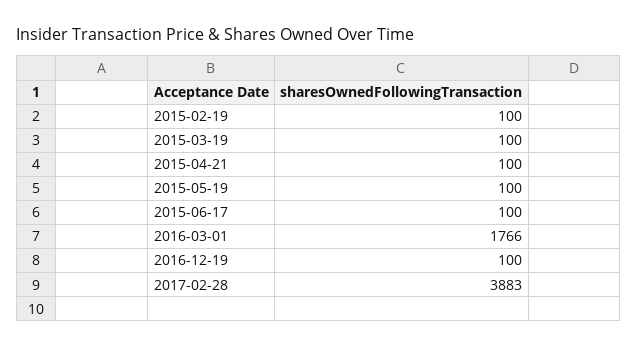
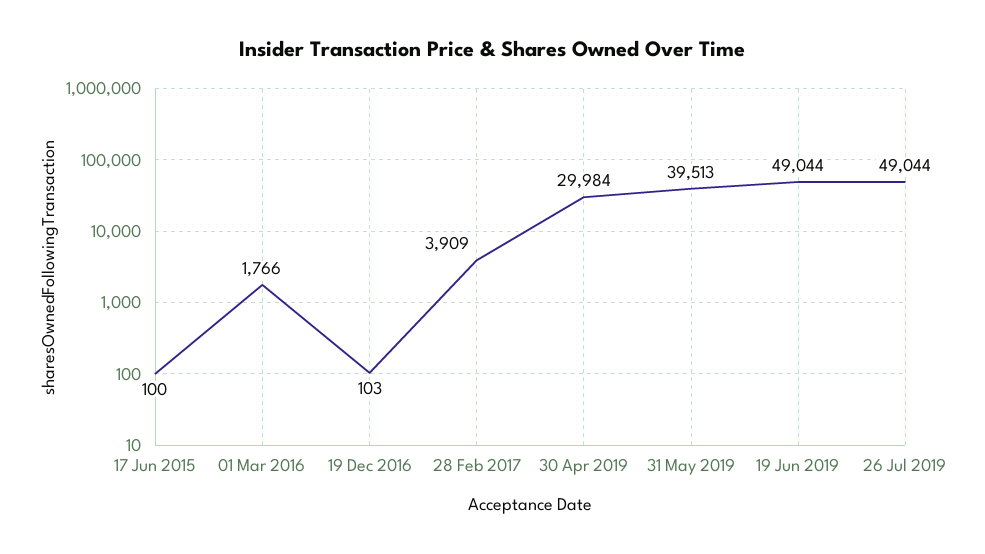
2015-02-19: 100 -> none
2015-03-19: 100 -> none
2015-04-21: 100 -> none
2015-05-19: 100 -> none
2016-12-19: 100 -> 103
2017-02-28: 3883 -> 3909
30 Apr 2019: none -> 29984
31 May 2019: none -> 39513
19 Jun 2019: none -> 49044
26 Jul 2019: none -> 49044

